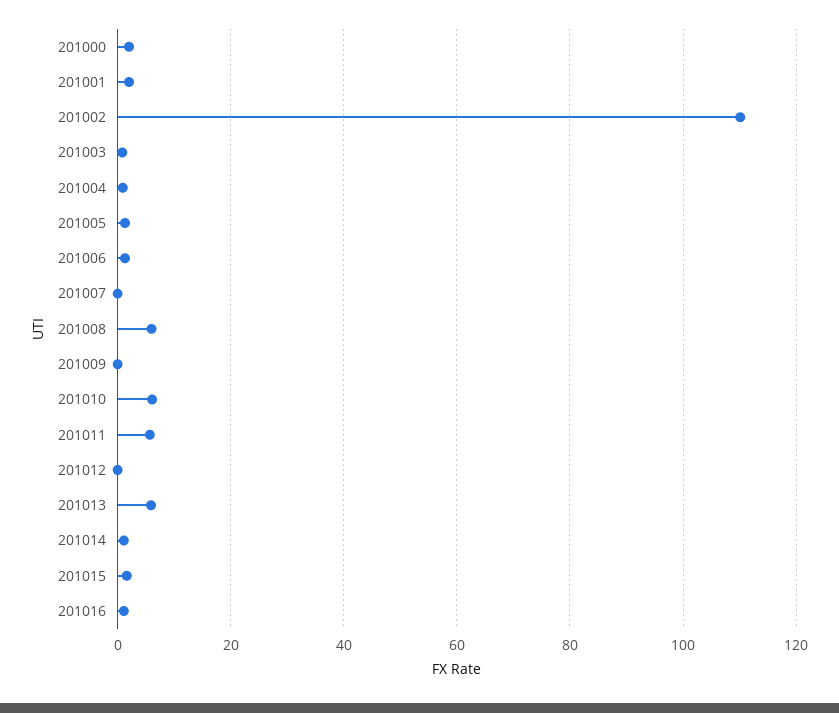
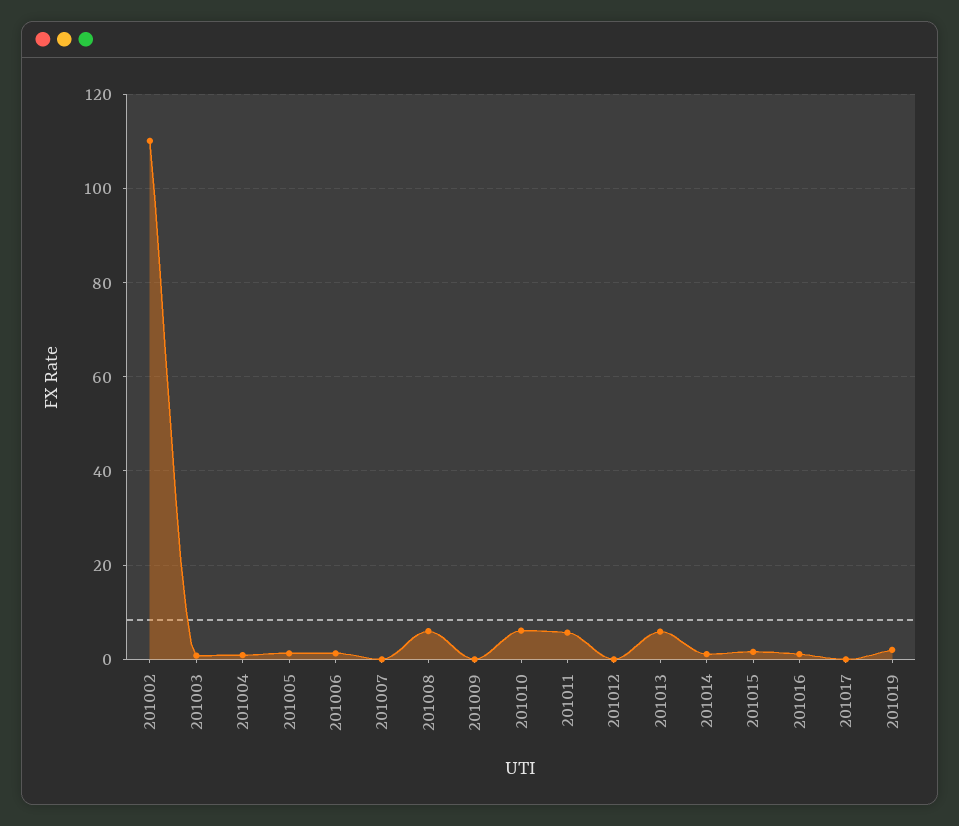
201000: 2 -> none
201001: 2 -> none
201017: none -> 0
201019: none -> 2

